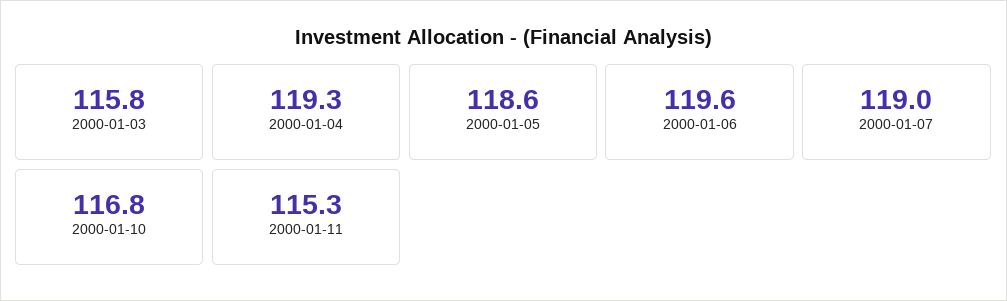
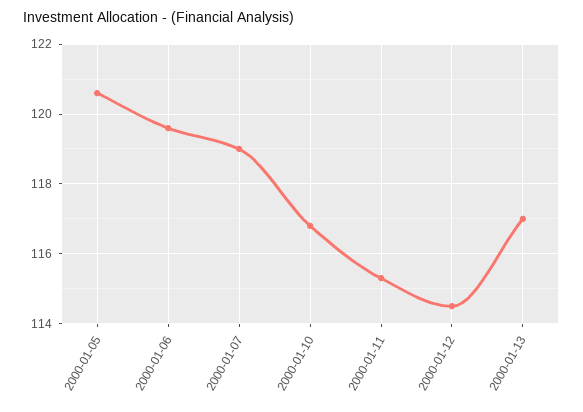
2000-01-03: 115.8 -> none
2000-01-04: 119.3 -> none
2000-01-05: 118.6 -> 120.5
2000-01-12: none -> 114.5
2000-01-13: none -> 117

